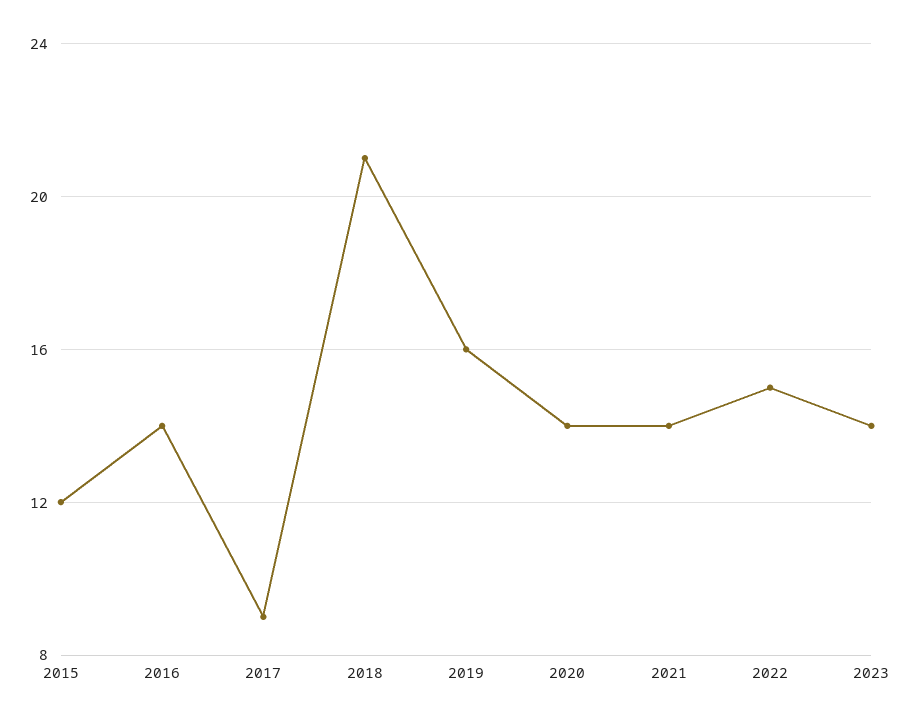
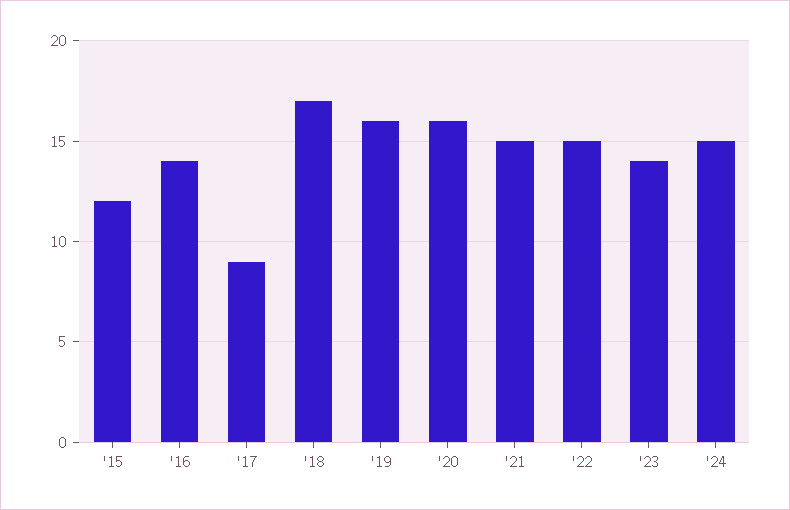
2018: 21 -> 17
2020: 14 -> 16
2021: 14 -> 15
'24: none -> 15

